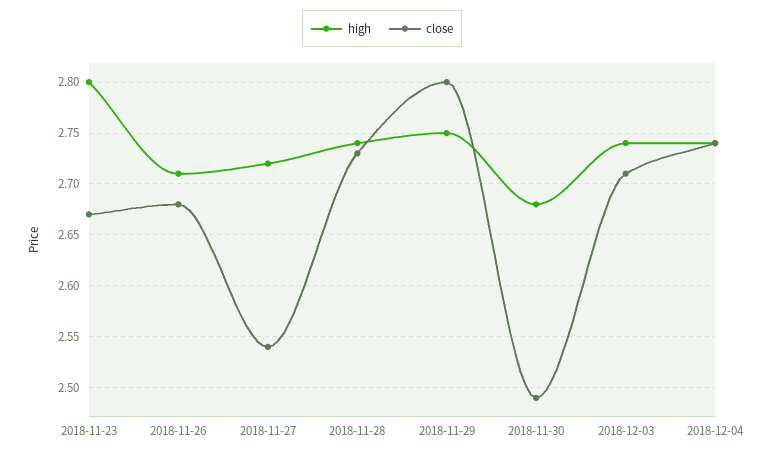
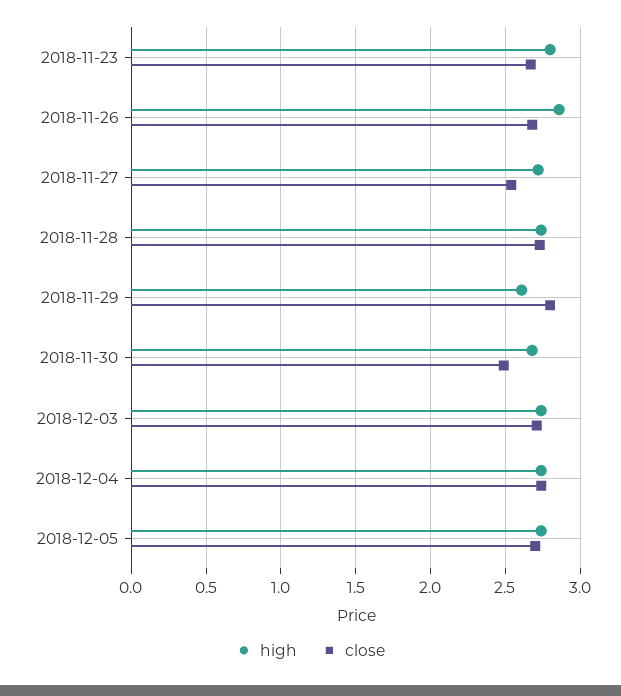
high, 2018-11-26: 2.71 -> 2.85
high, 2018-11-29: 2.75 -> 2.6
high, 2018-12-05: none -> 2.75
close, 2018-12-05: none -> 2.7

